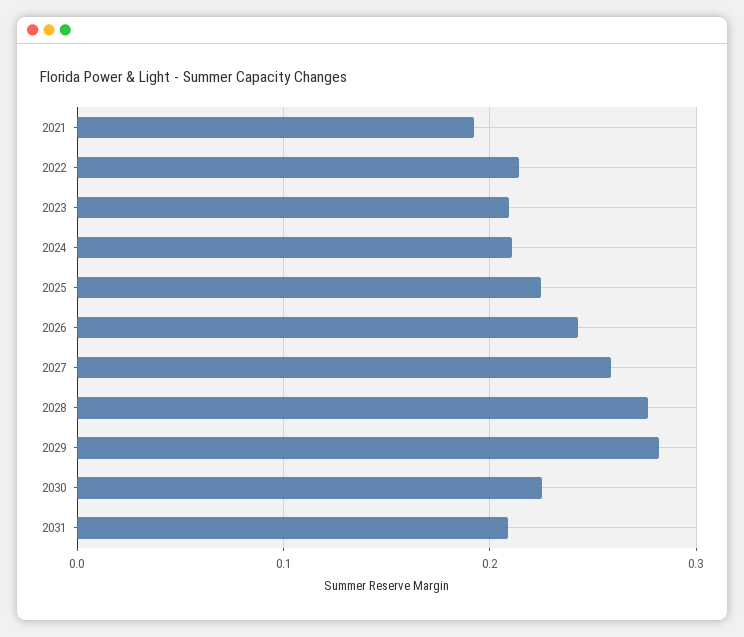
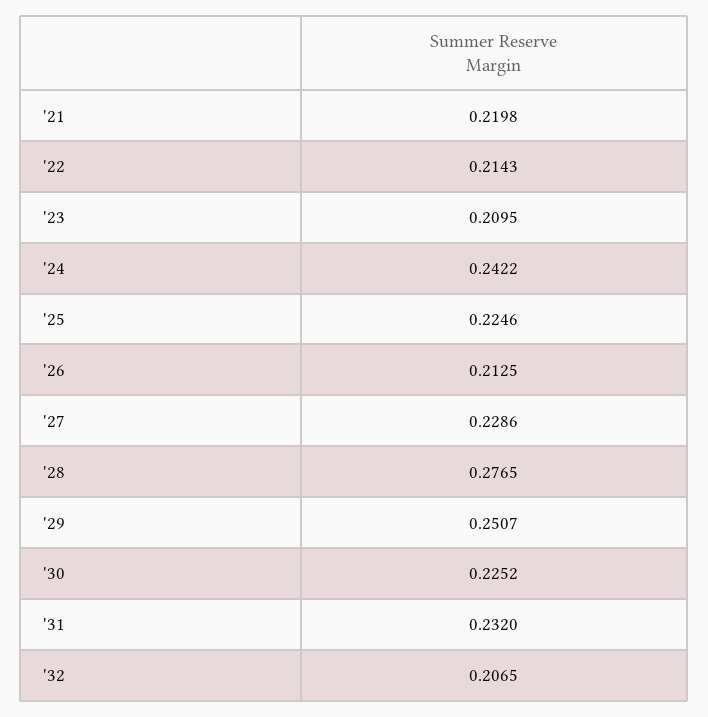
2021: 0.19 -> 0.2198
2024: 0.21 -> 0.2422
2026: 0.24 -> 0.2125
2027: 0.26 -> 0.2286
2029: 0.28 -> 0.2507
2031: 0.21 -> 0.232
'32: none -> 0.2065

